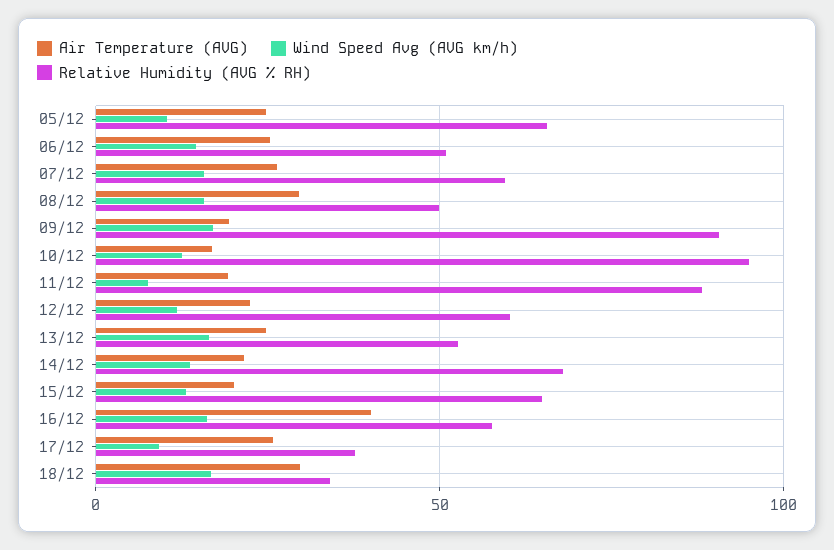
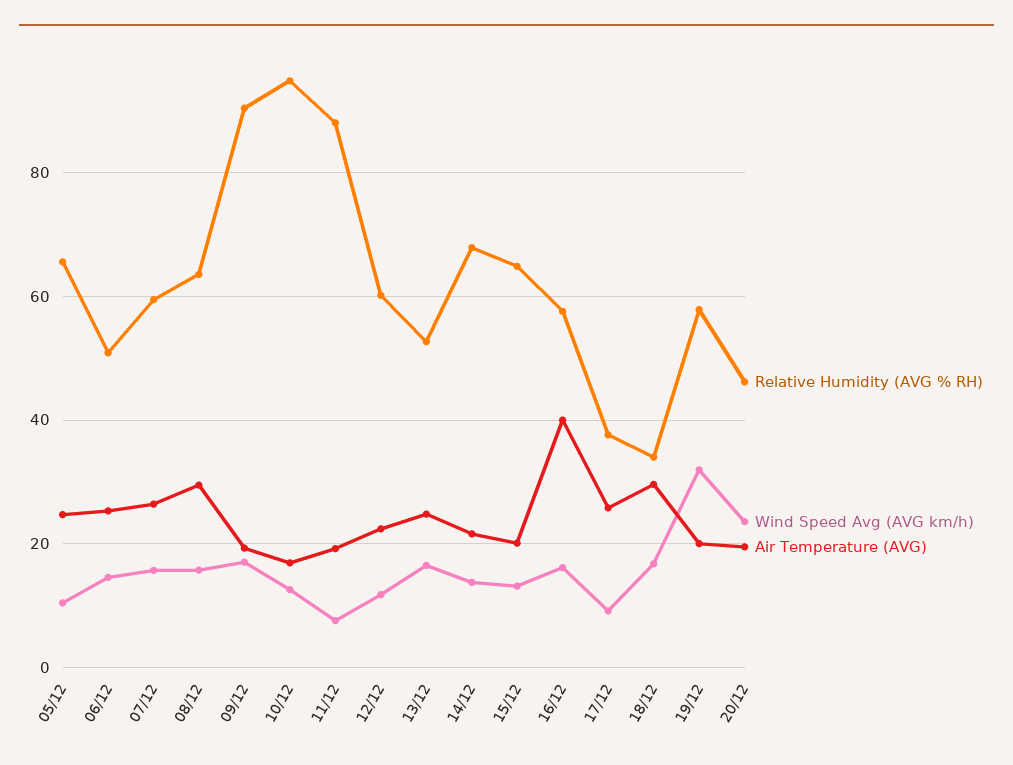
Relative Humidity (AVG % RH), 08/12: 50 -> 64
Relative Humidity (AVG % RH), 19/12: none -> 58
Wind Speed Avg (AVG km/h), 19/12: none -> 32
Air Temperature (AVG), 19/12: none -> 20
Relative Humidity (AVG % RH), 20/12: none -> 46
Wind Speed Avg (AVG km/h), 20/12: none -> 24
Air Temperature (AVG), 20/12: none -> 20

